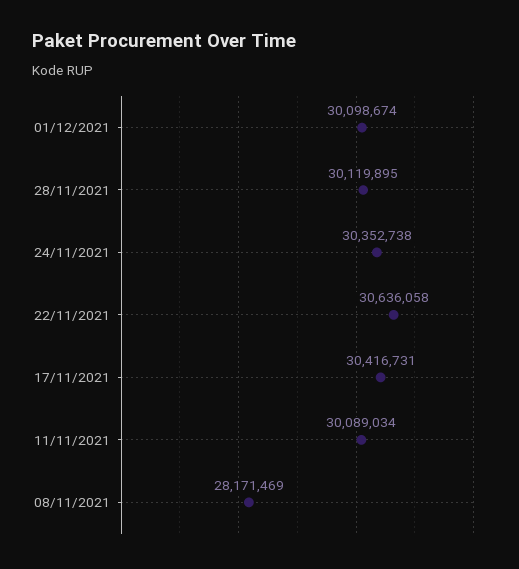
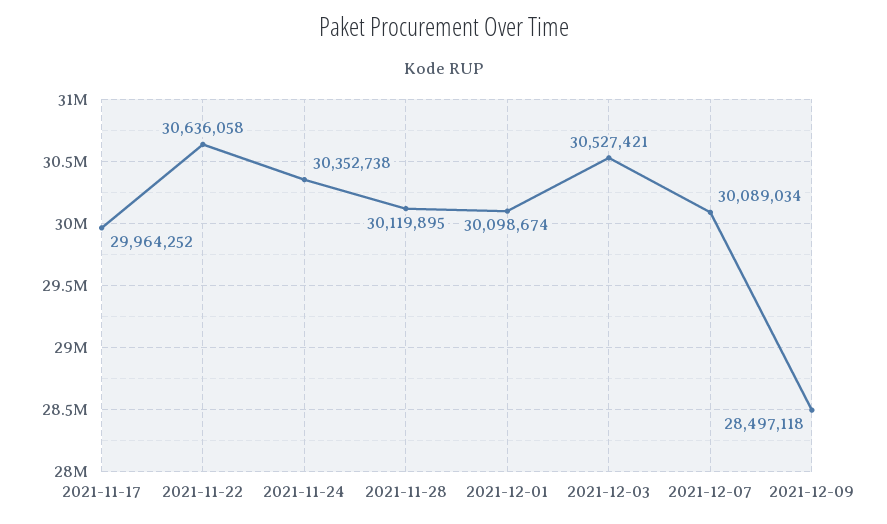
17/11/2021: 30416731 -> 29964252
11/11/2021: 30089034 -> none
08/11/2021: 28171469 -> none
2021-12-03: none -> 30527421
2021-12-07: none -> 30089034
2021-12-09: none -> 28497118

